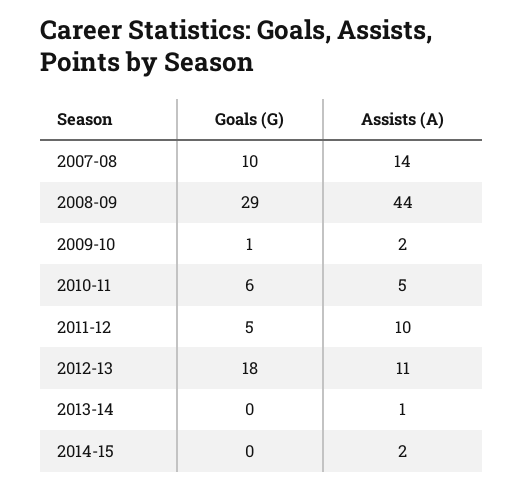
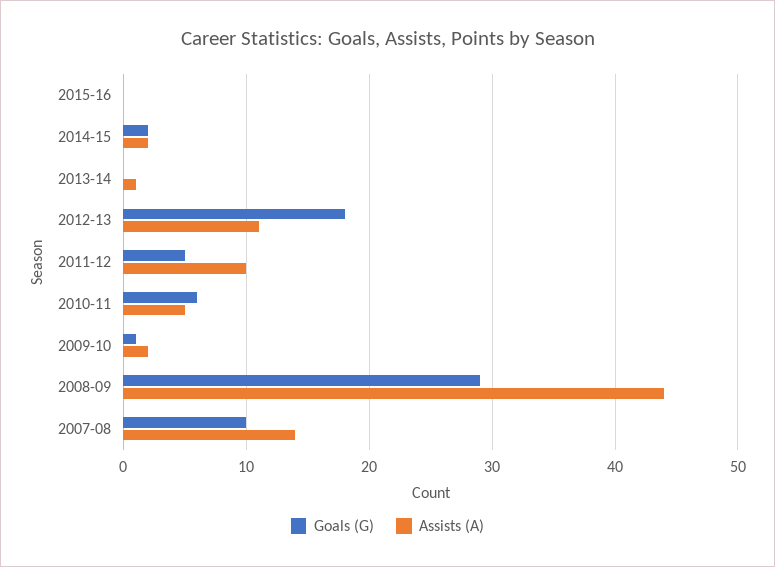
Goals (G), 2014-15: 0 -> 2
Goals (G), 2015-16: none -> 0
Assists (A), 2015-16: none -> 0

